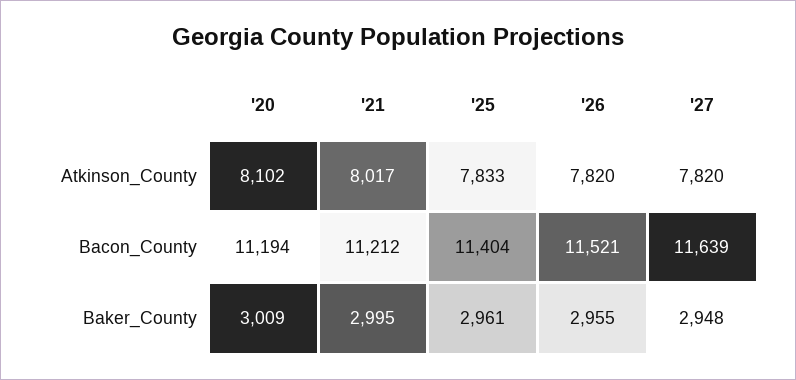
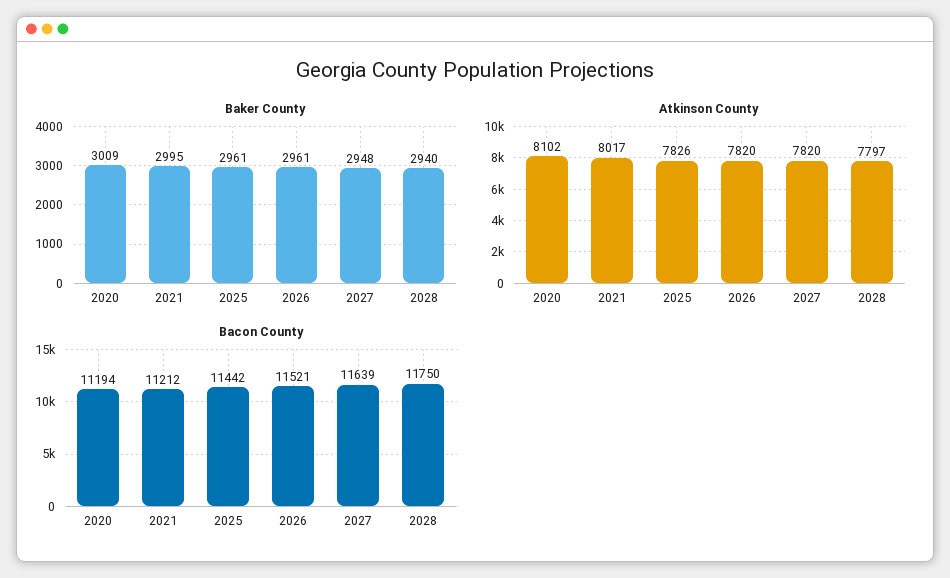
Atkinson_County, '25: 7833 -> 7826
Bacon_County, '25: 11404 -> 11442
Baker_County, '26: 2955 -> 2961
Baker_County, 2028: none -> 2940
Atkinson_County, 2028: none -> 7797
Bacon_County, 2028: none -> 11750

